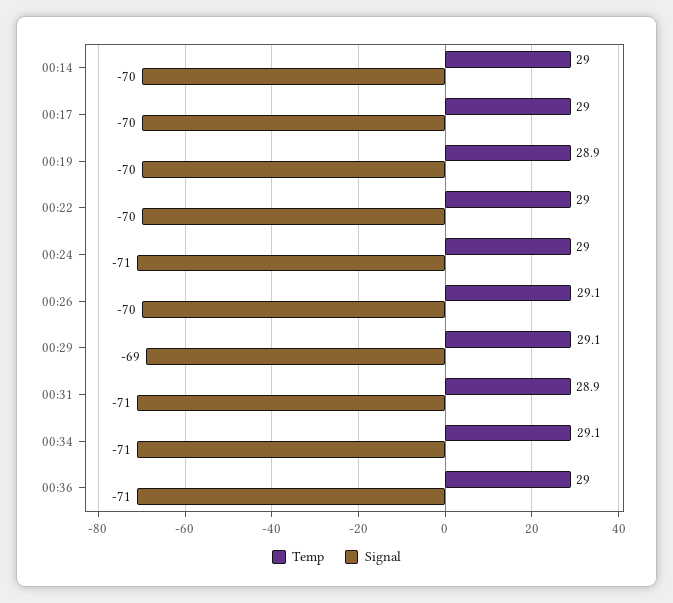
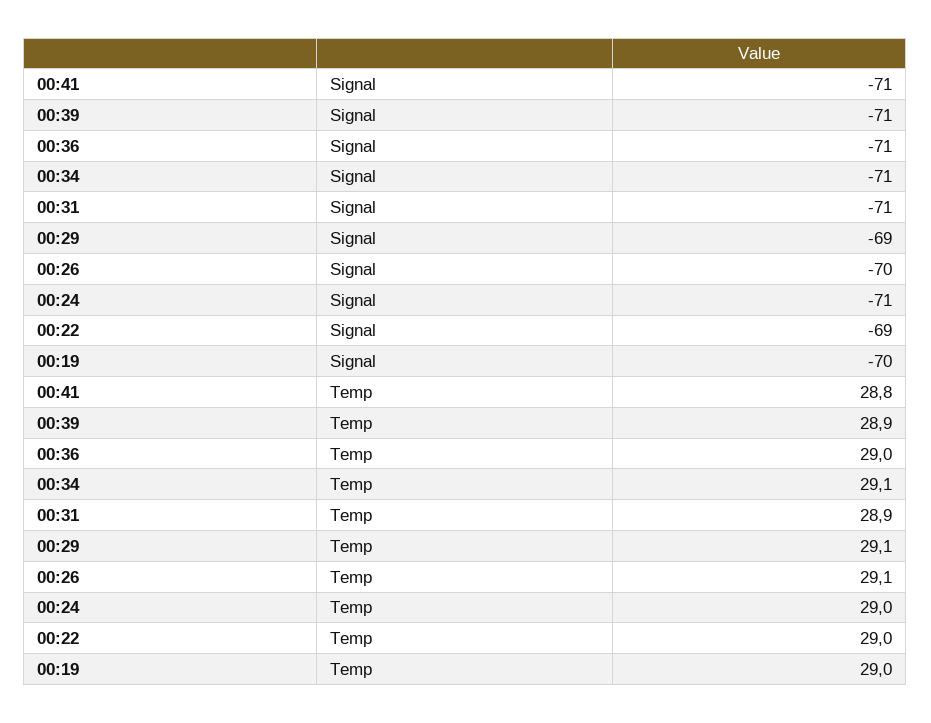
Temp, 00:14: 29 -> none
Signal, 00:14: -70 -> none
Temp, 00:17: 29 -> none
Signal, 00:17: -70 -> none
Temp, 00:19: 28.9 -> 29
Signal, 00:22: -70 -> -69
Signal, 00:41: none -> -71
Signal, 00:39: none -> -71
Temp, 00:41: none -> 28.8
Temp, 00:39: none -> 28.9

